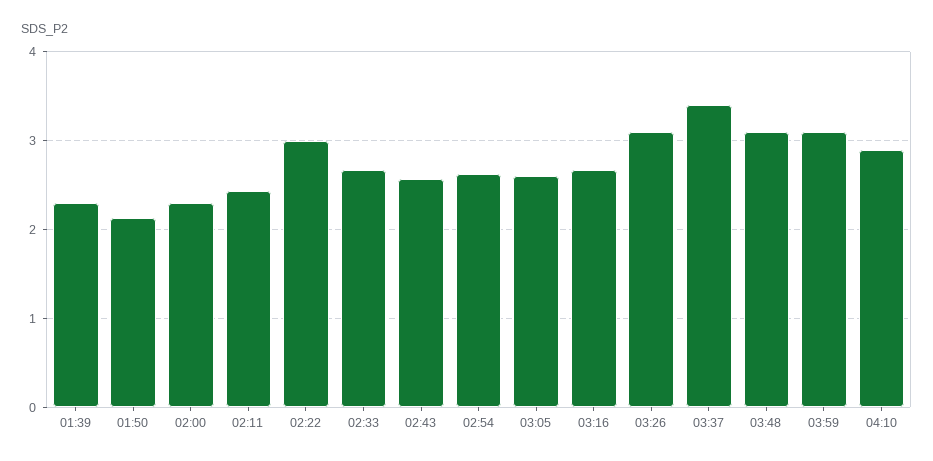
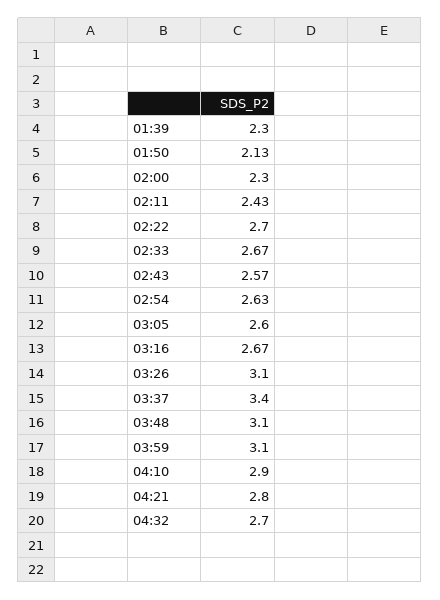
02:22: 3 -> 2.7
04:21: none -> 2.8
04:32: none -> 2.7

